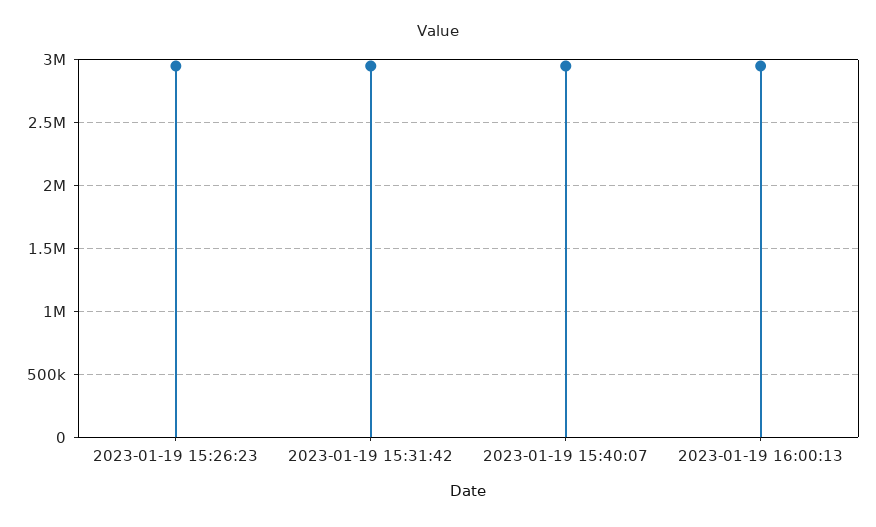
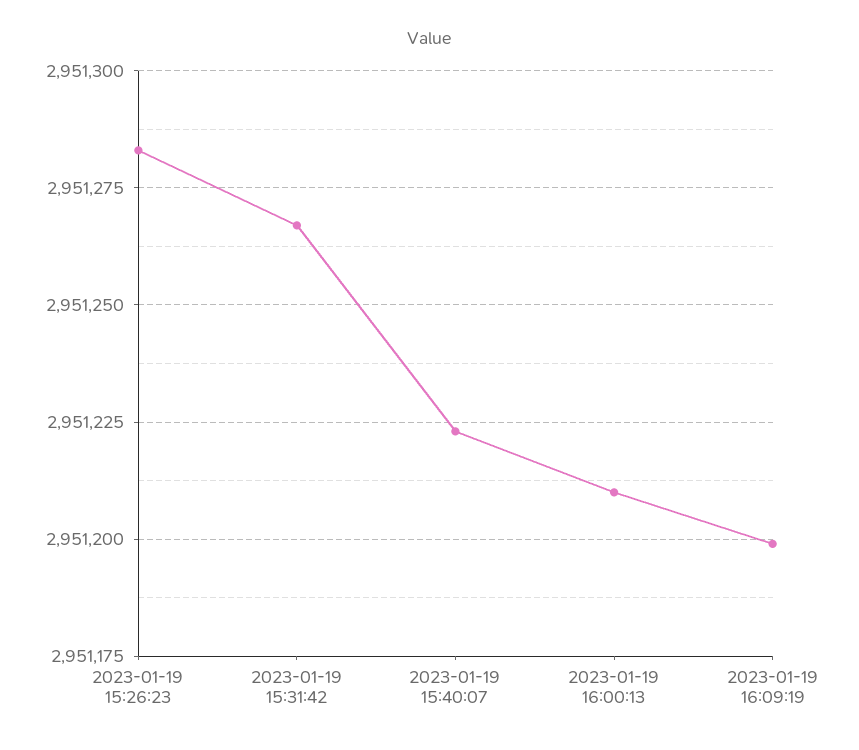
2023-01-19 16:09:19: none -> 2951200

